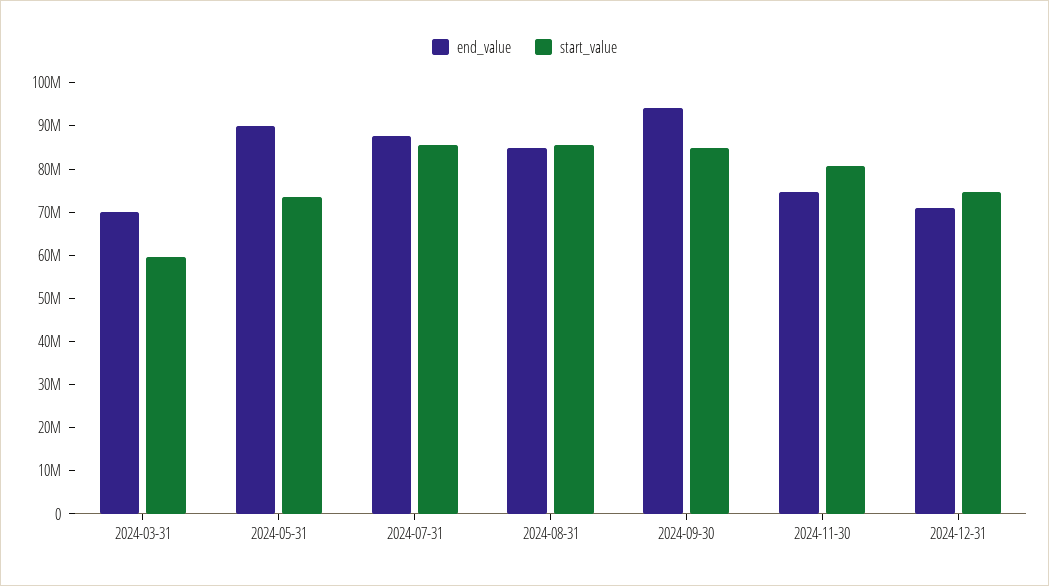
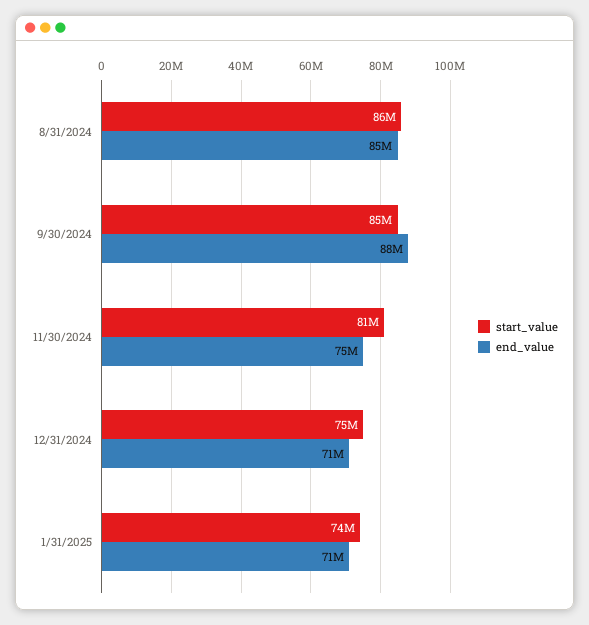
end_value, 2024-03-31: 70000000 -> none
start_value, 2024-03-31: 60000000 -> none
end_value, 2024-05-31: 90000000 -> none
start_value, 2024-05-31: 74000000 -> none
end_value, 2024-07-31: 88000000 -> none
start_value, 2024-07-31: 86000000 -> none
end_value, 2024-09-30: 94000000 -> 88000000
start_value, 1/31/2025: none -> 74000000
end_value, 1/31/2025: none -> 71000000

